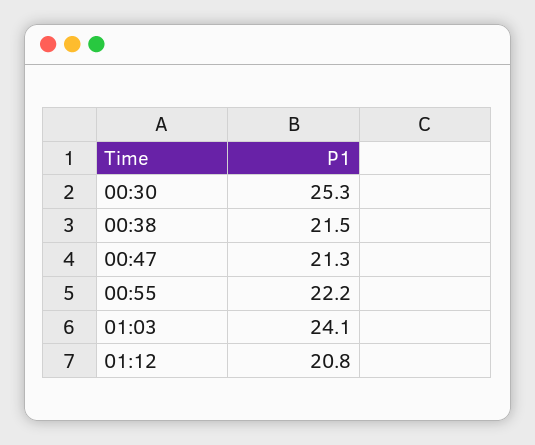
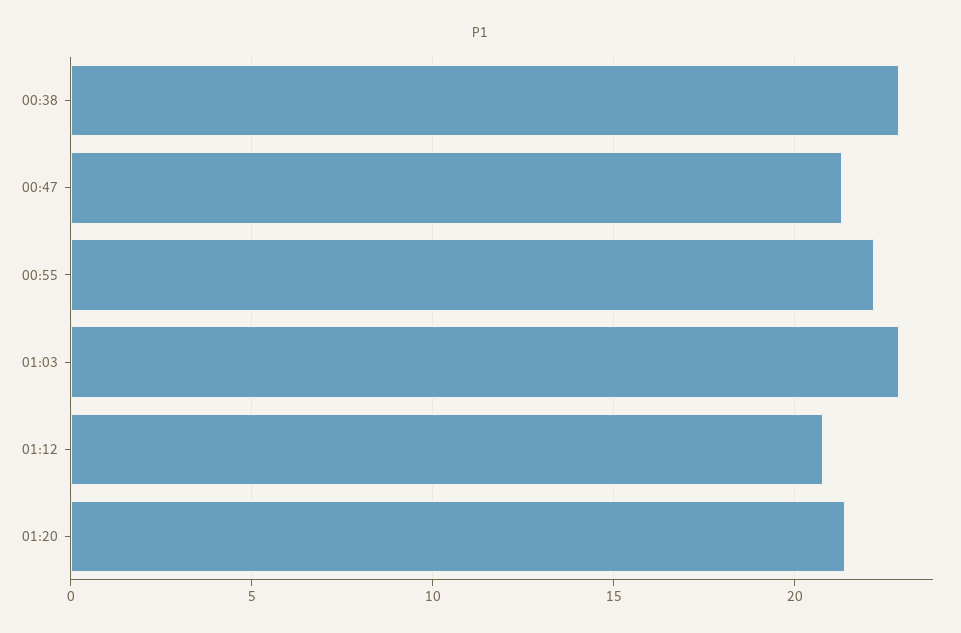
00:30: 25.3 -> none
00:38: 21.5 -> 23
01:03: 24.1 -> 23
01:20: none -> 21.5

